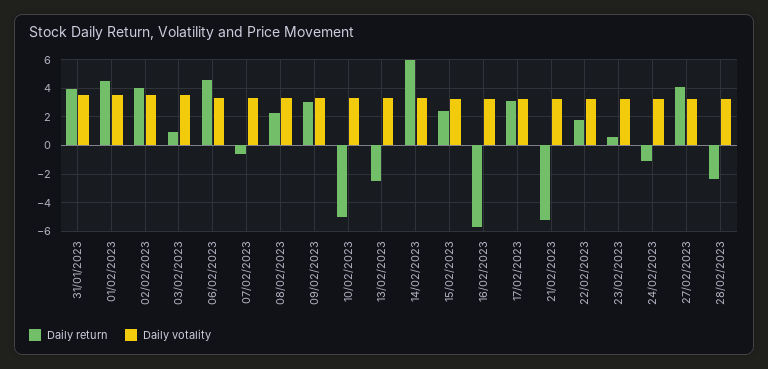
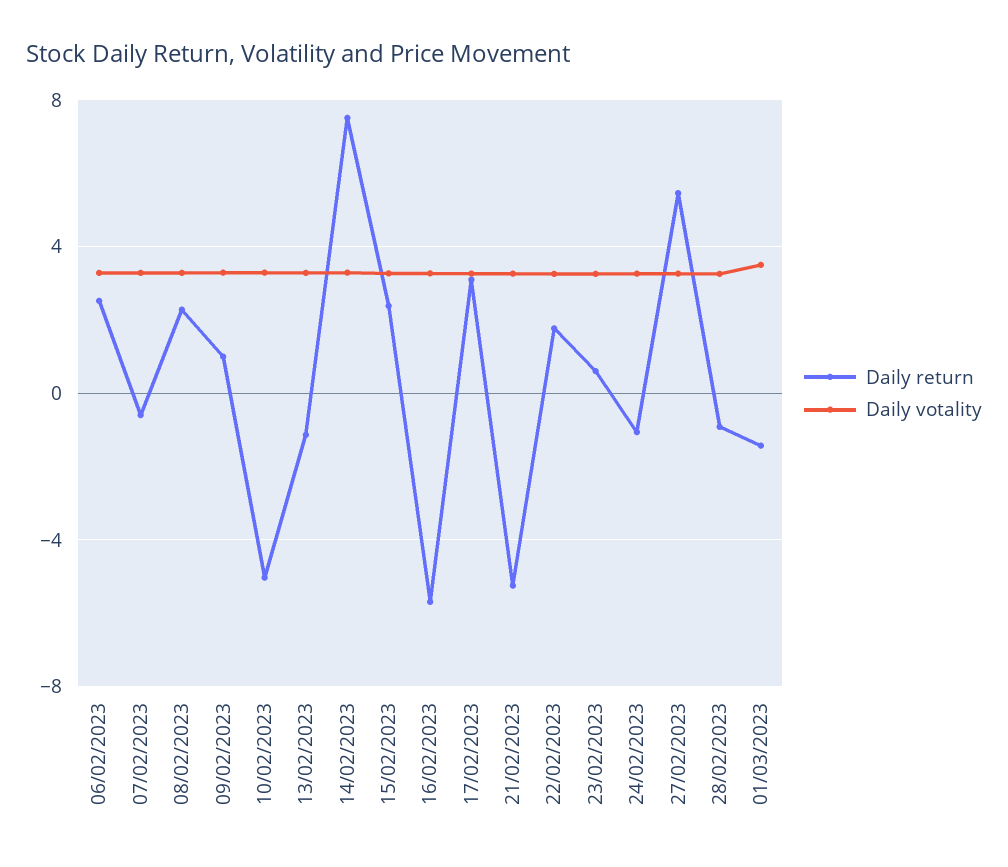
Daily return, 31/01/2023: 4 -> none
Daily votality, 31/01/2023: 3.5 -> none
Daily return, 01/02/2023: 4.5 -> none
Daily votality, 01/02/2023: 3.5 -> none
Daily return, 02/02/2023: 4 -> none
Daily votality, 02/02/2023: 3.5 -> none
Daily return, 03/02/2023: 1 -> none
Daily votality, 03/02/2023: 3.5 -> none
Daily return, 06/02/2023: 4.5 -> 2.5
Daily return, 09/02/2023: 3 -> 1
Daily return, 13/02/2023: -2.5 -> -1
Daily return, 14/02/2023: 6 -> 7.5
Daily return, 27/02/2023: 4 -> 5.5
Daily return, 28/02/2023: -2.5 -> -1
Daily return, 01/03/2023: none -> -1.5
Daily votality, 01/03/2023: none -> 3.5

